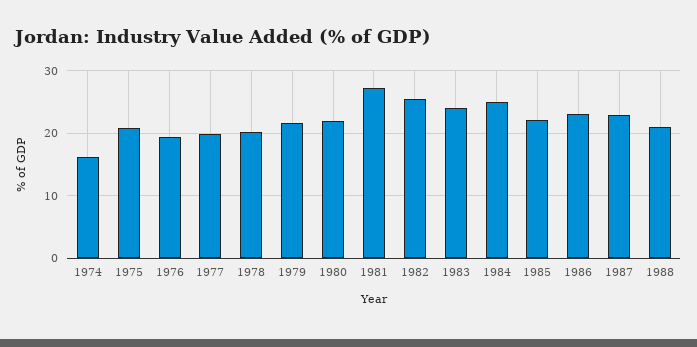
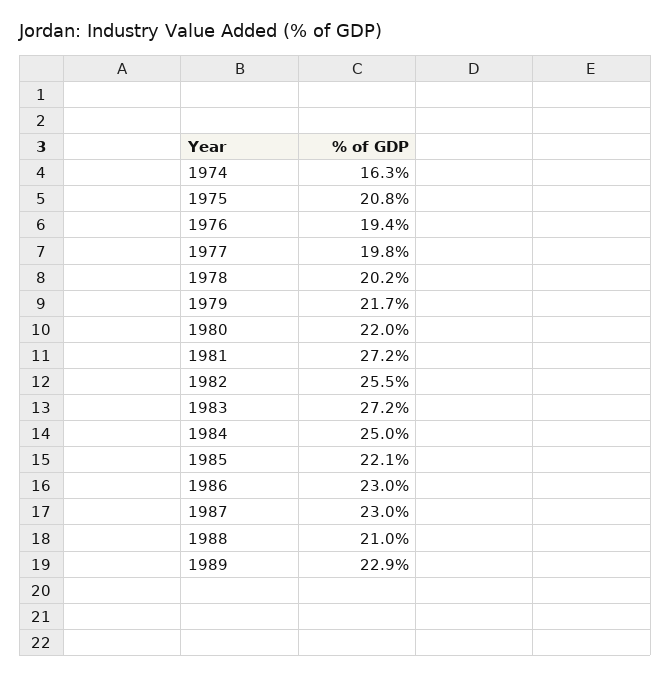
1983: 24 -> 27.2
1989: none -> 22.9

